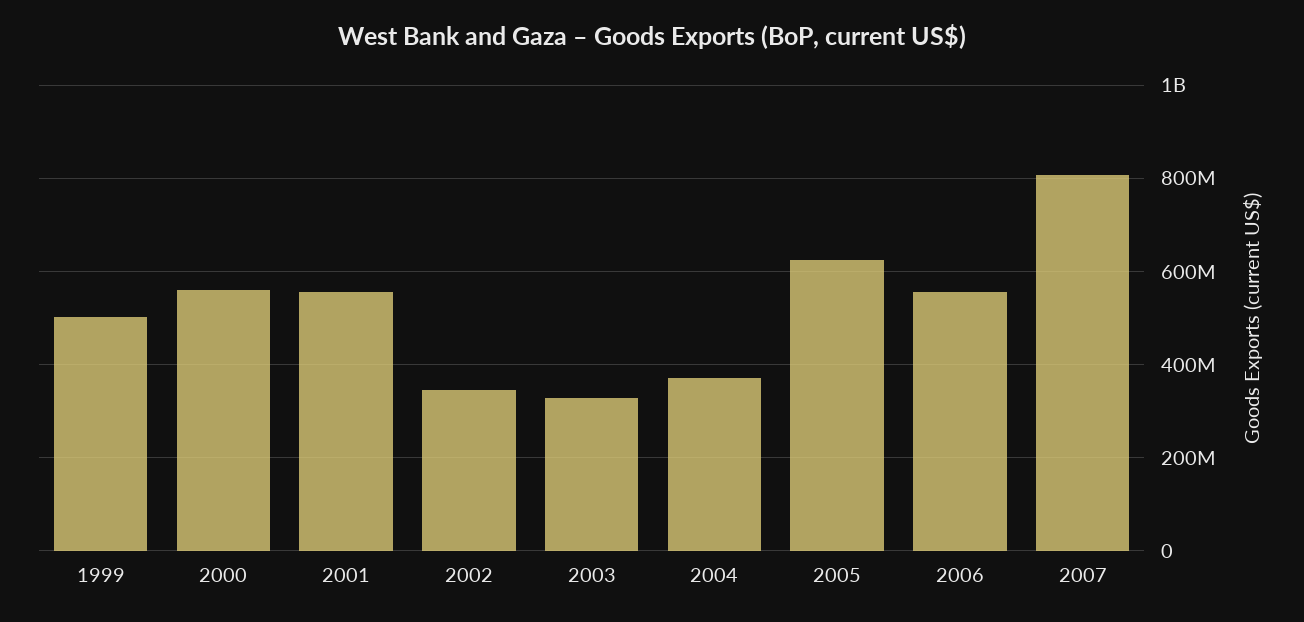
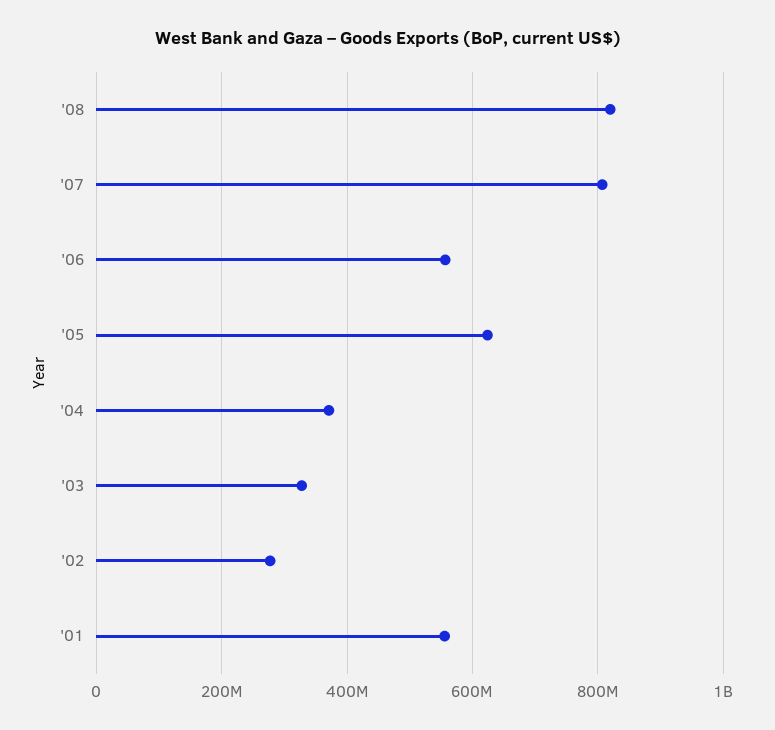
1999: 500000000 -> none
2000: 560000000 -> none
2002: 340000000 -> 280000000
'08: none -> 820000000

